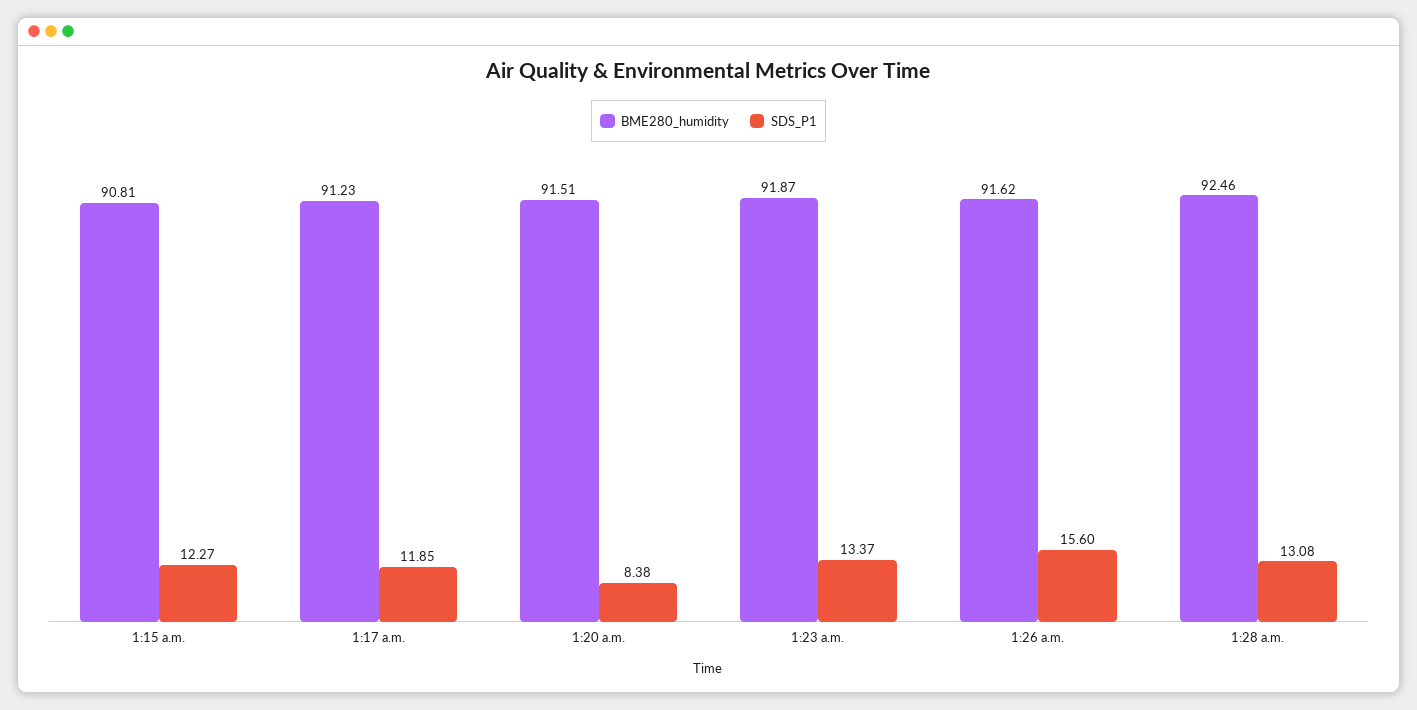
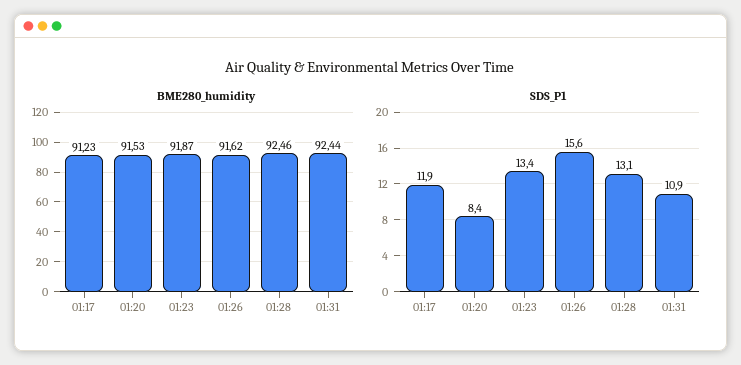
BME280_humidity, 1:15 a.m.: 90.81 -> none
SDS_P1, 1:15 a.m.: 12.27 -> none
BME280_humidity, 1:20 a.m.: 91.51 -> 91.53
BME280_humidity, 01:31: none -> 92.44
SDS_P1, 01:31: none -> 10.9

